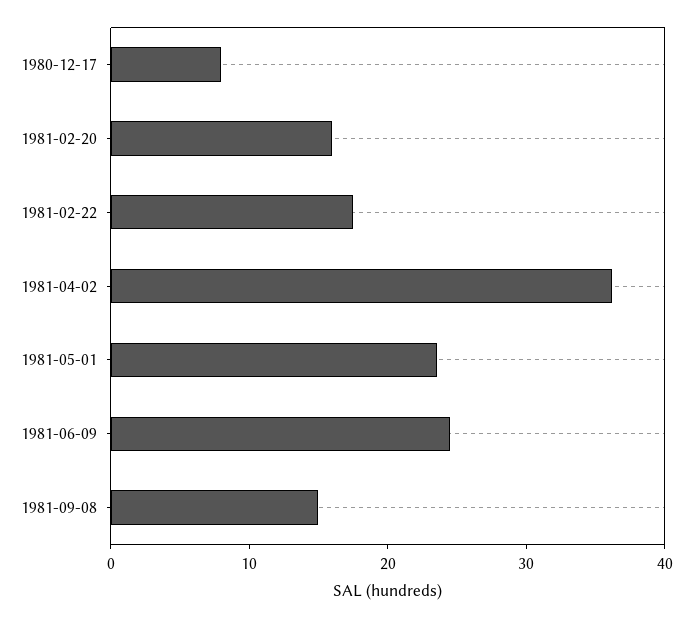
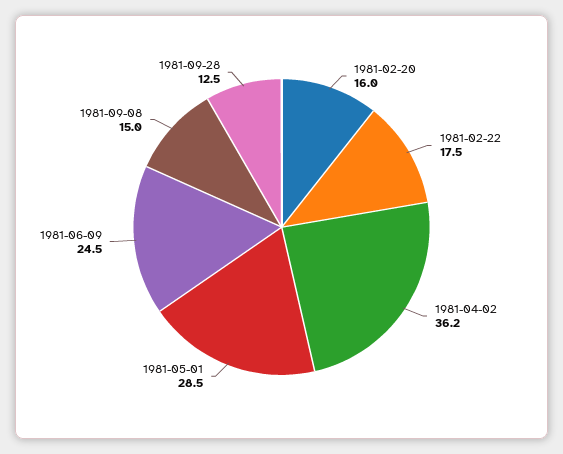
1980-12-17: 8 -> none
1981-05-01: 24 -> 28.5
1981-09-28: none -> 12.5

